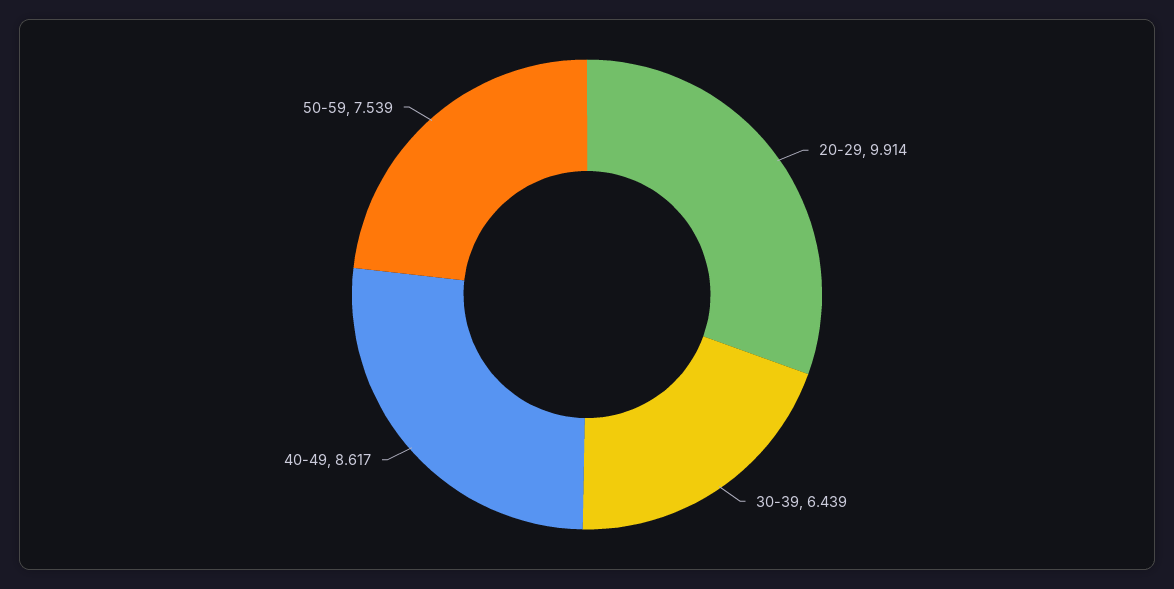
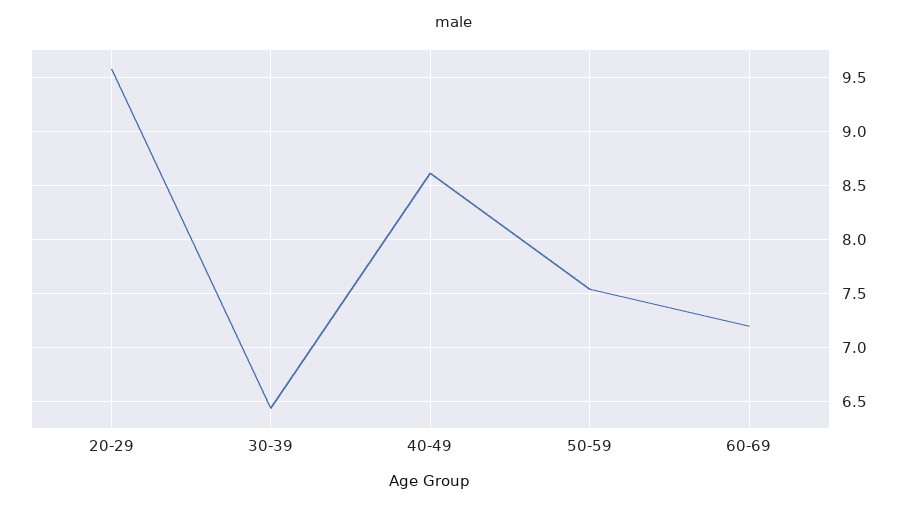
20-29: 9.914 -> 9.6
60-69: none -> 7.2

